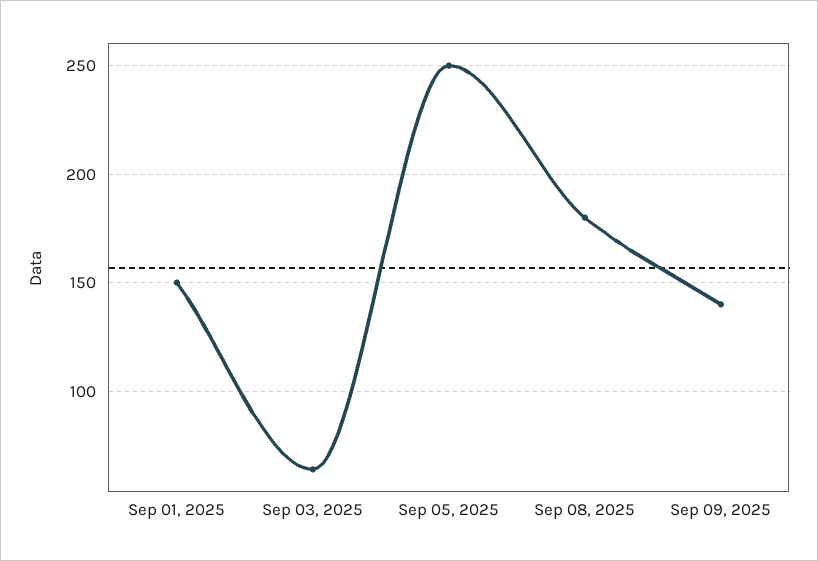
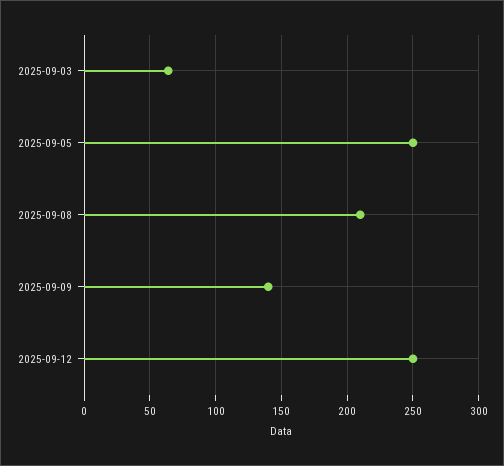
Sep 01, 2025: 150 -> none
Sep 08, 2025: 180 -> 210
2025-09-12: none -> 250

